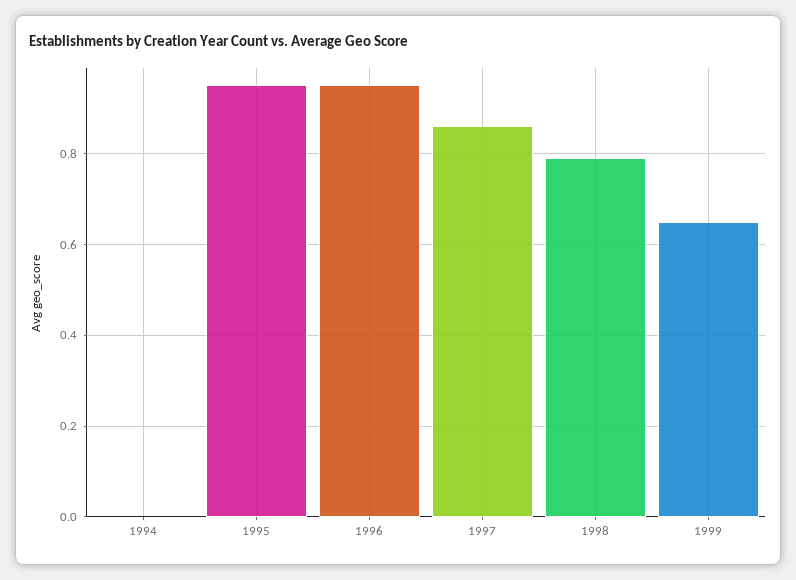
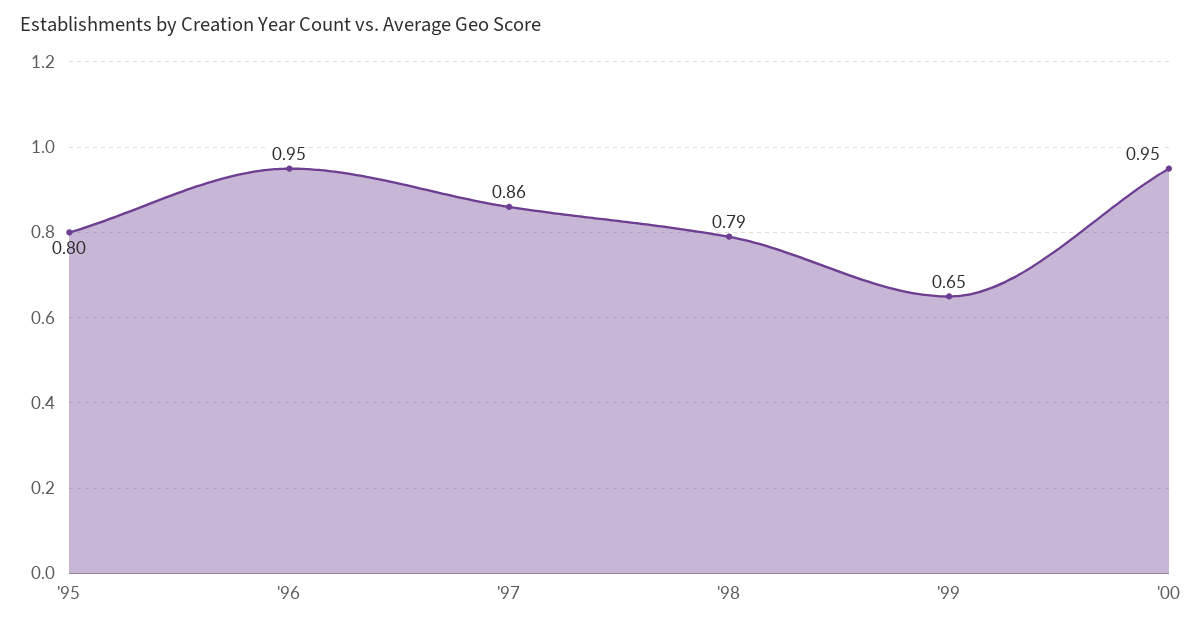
1994: 0 -> none
1995: 0.95 -> 0.8
'00: none -> 0.95

